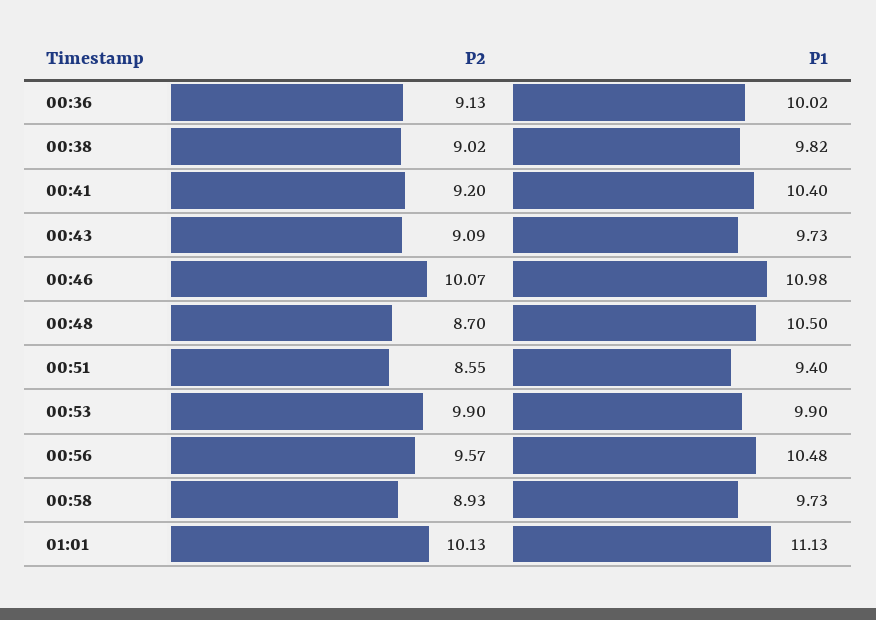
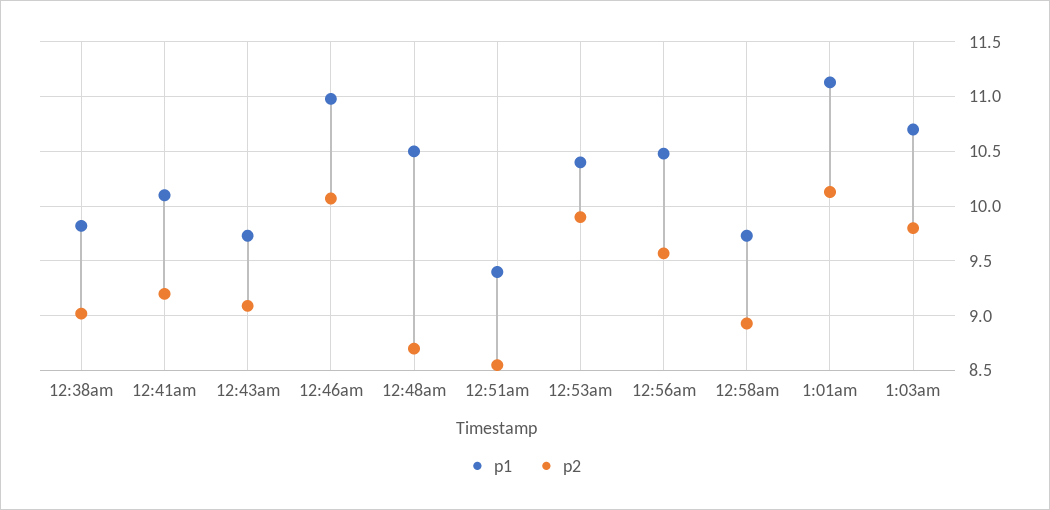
P2, 00:36: 9.13 -> none
P1, 00:36: 10.02 -> none
P1, 00:41: 10.4 -> 10.1
P1, 00:53: 9.9 -> 10.4
P1, 1:03am: none -> 10.7
P2, 1:03am: none -> 9.8

